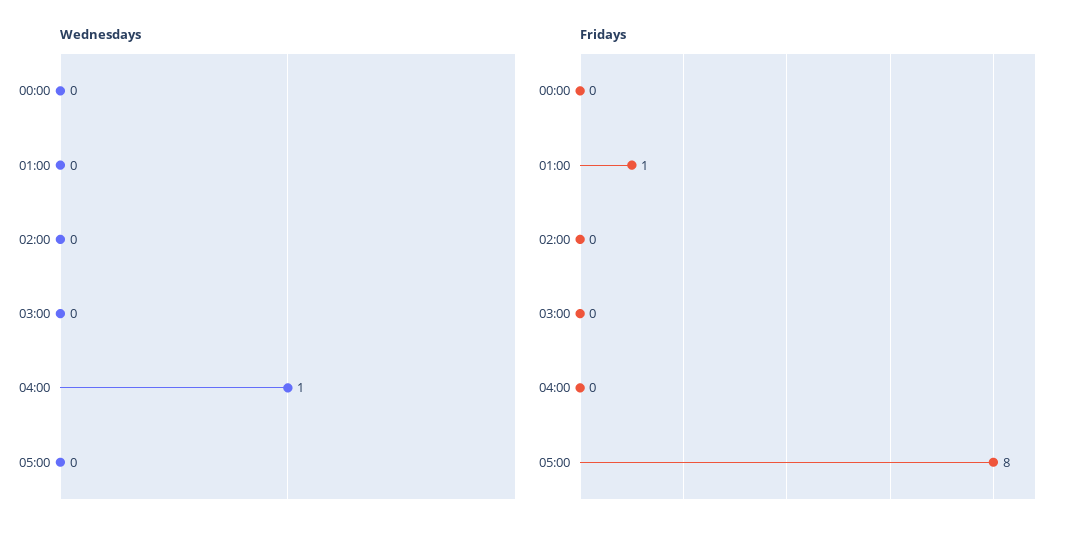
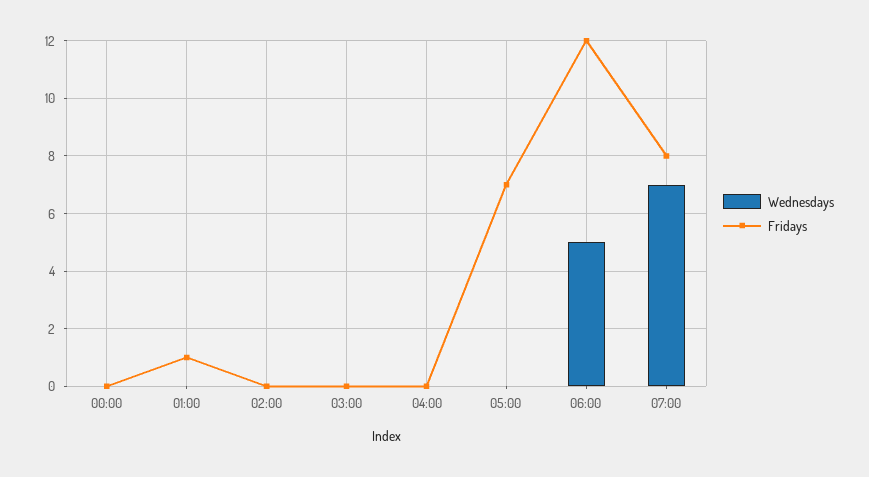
Wednesdays, 04:00: 1 -> 0
Fridays, 05:00: 8 -> 7
Wednesdays, 06:00: none -> 5
Fridays, 06:00: none -> 12
Wednesdays, 07:00: none -> 7
Fridays, 07:00: none -> 8

